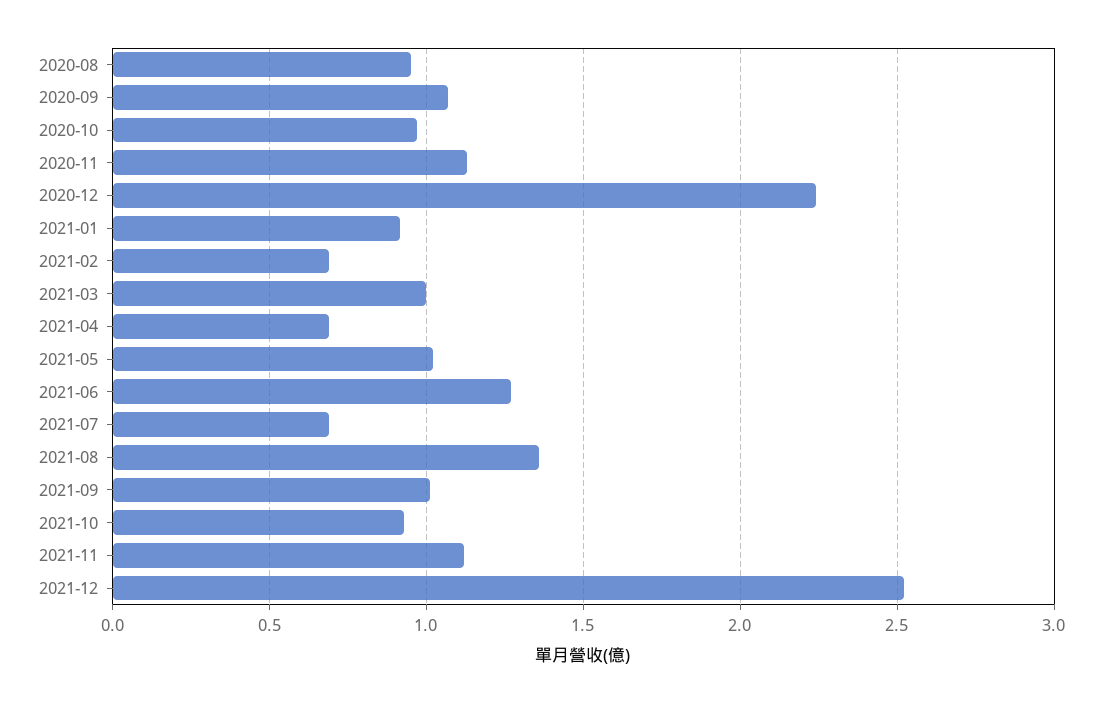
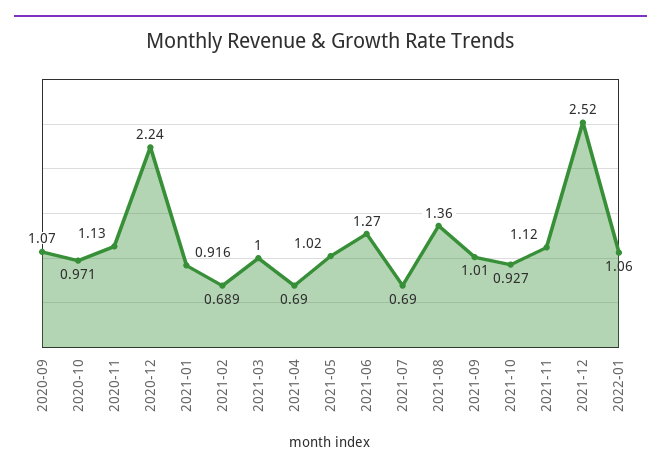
2020-08: 0.95 -> none
2022-01: none -> 1.06

